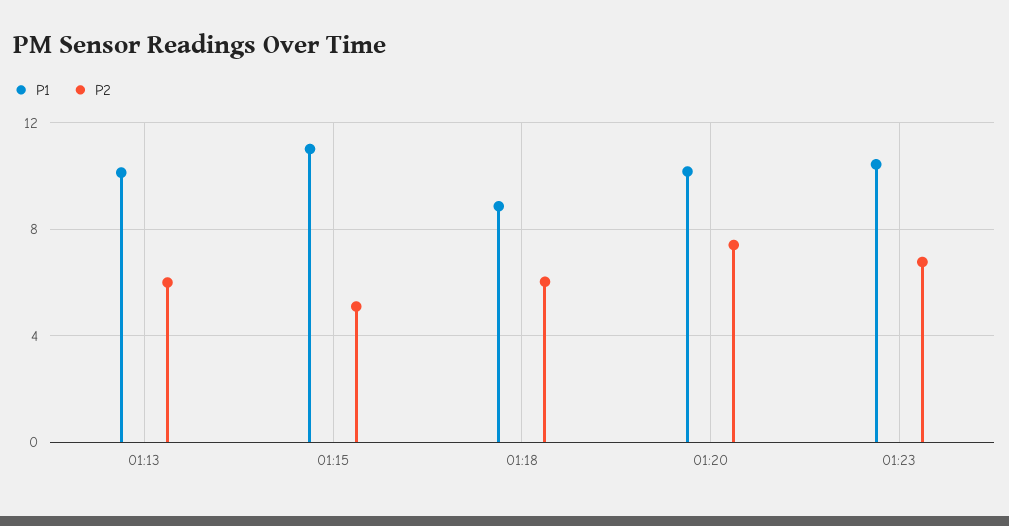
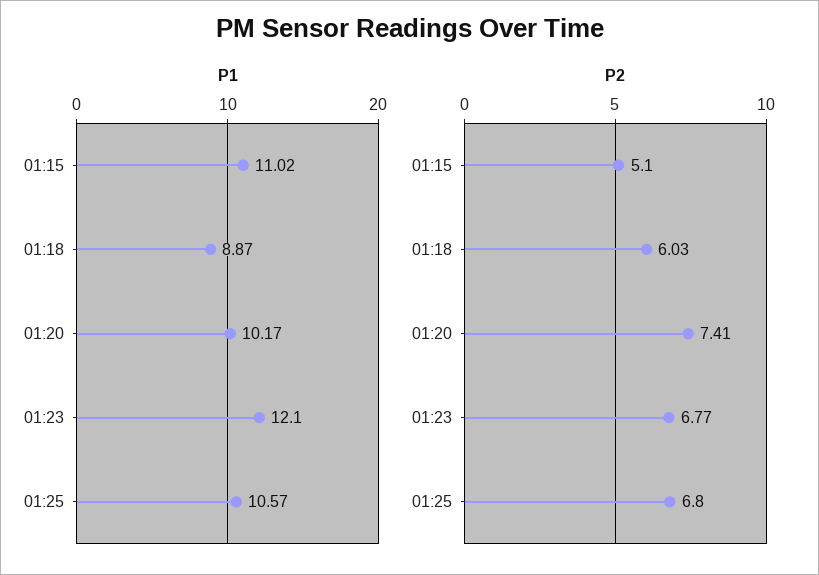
P1, 01:13: 10 -> none
P2, 01:13: 6 -> none
P1, 01:23: 10.5 -> 12.1
P1, 01:25: none -> 10.57
P2, 01:25: none -> 6.8

